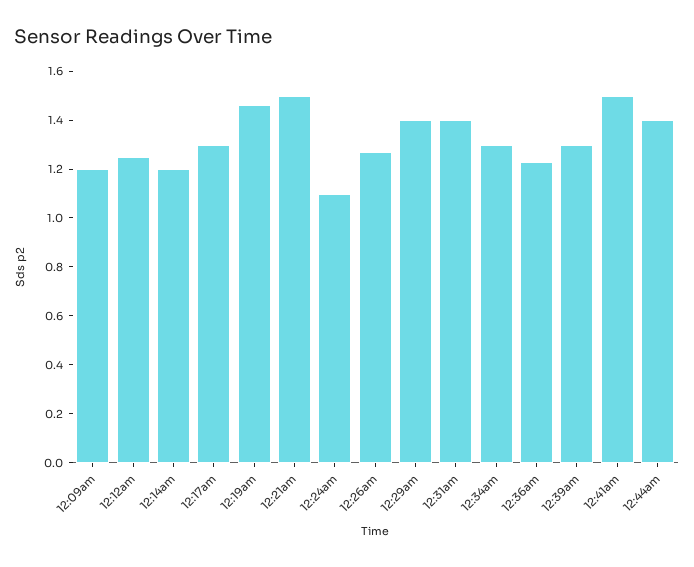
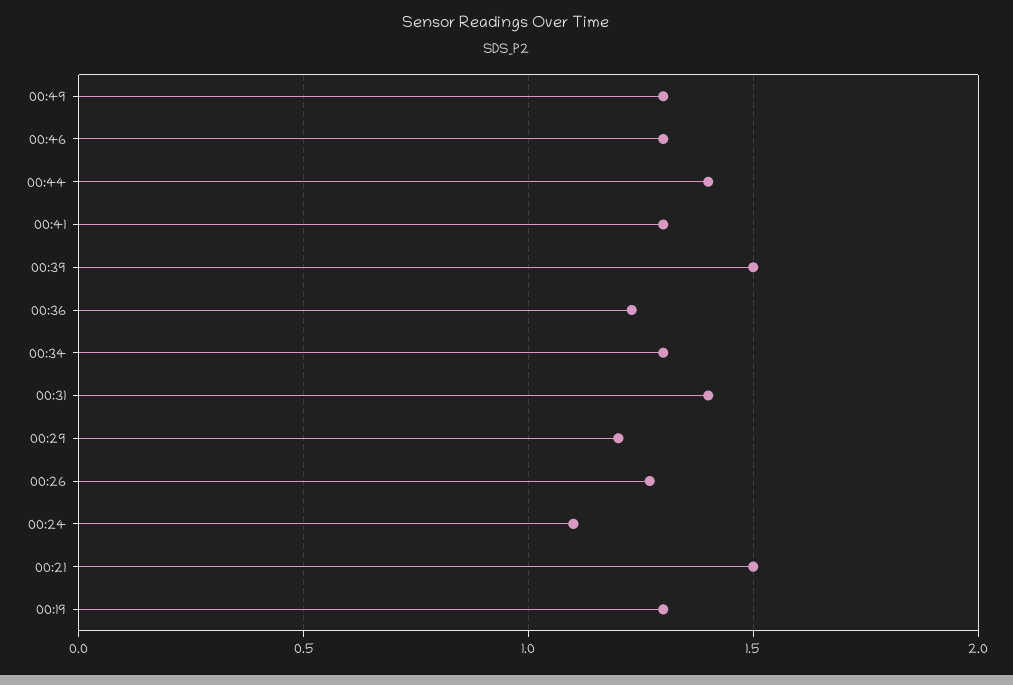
12:09am: 1.2 -> none
12:12am: 1.25 -> none
12:14am: 1.2 -> none
12:17am: 1.3 -> none
12:19am: 1.45 -> 1.3
12:29am: 1.4 -> 1.2
12:39am: 1.3 -> 1.5
12:41am: 1.5 -> 1.3
00:49: none -> 1.3
00:46: none -> 1.3

